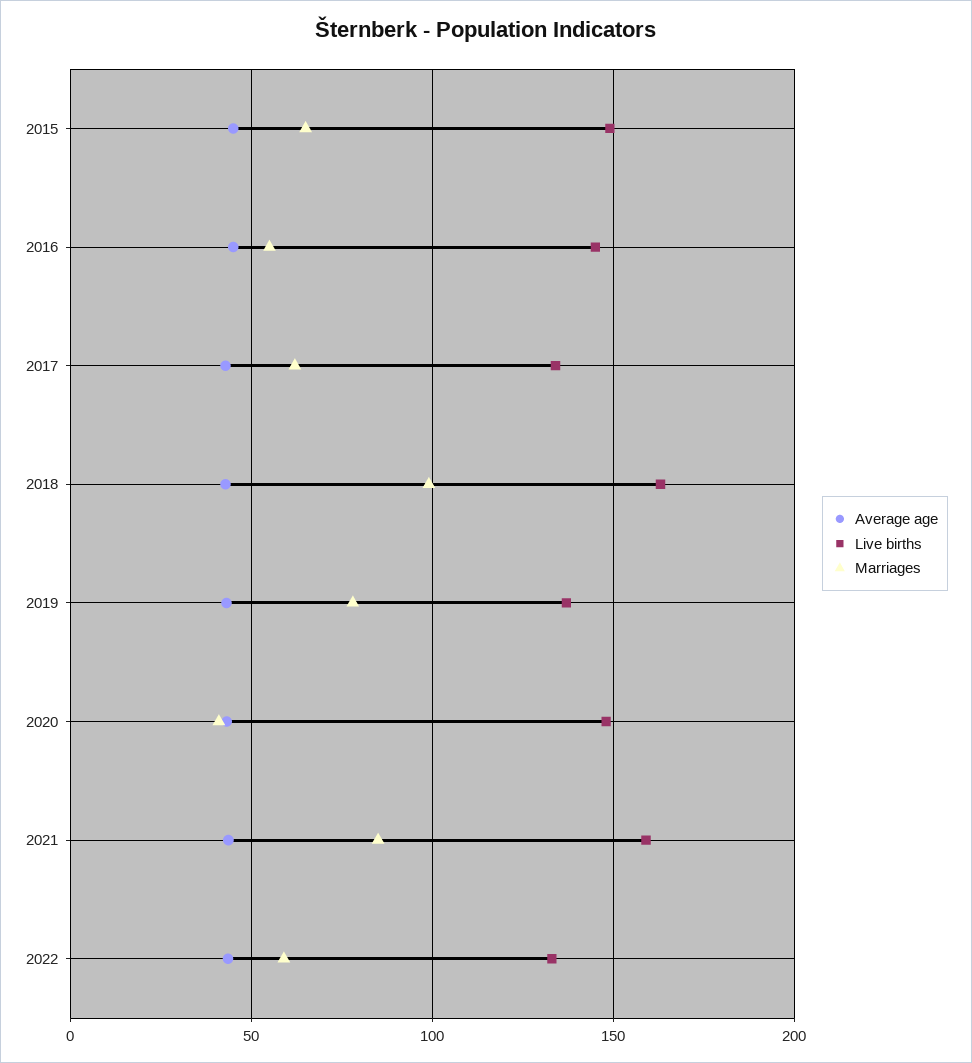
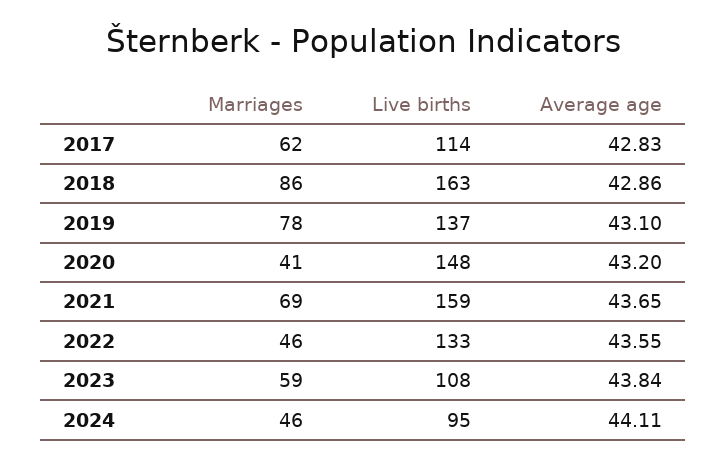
Average age, 2015: 45 -> none
Live births, 2015: 150 -> none
Marriages, 2015: 65 -> none
Average age, 2016: 45 -> none
Live births, 2016: 145 -> none
Marriages, 2016: 55 -> none
Live births, 2017: 135 -> 114
Marriages, 2018: 100 -> 86
Marriages, 2021: 85 -> 69
Marriages, 2022: 60 -> 46
Marriages, 2023: none -> 59
Live births, 2023: none -> 108
Average age, 2023: none -> 43.84
Marriages, 2024: none -> 46
Live births, 2024: none -> 95
Average age, 2024: none -> 44.11

